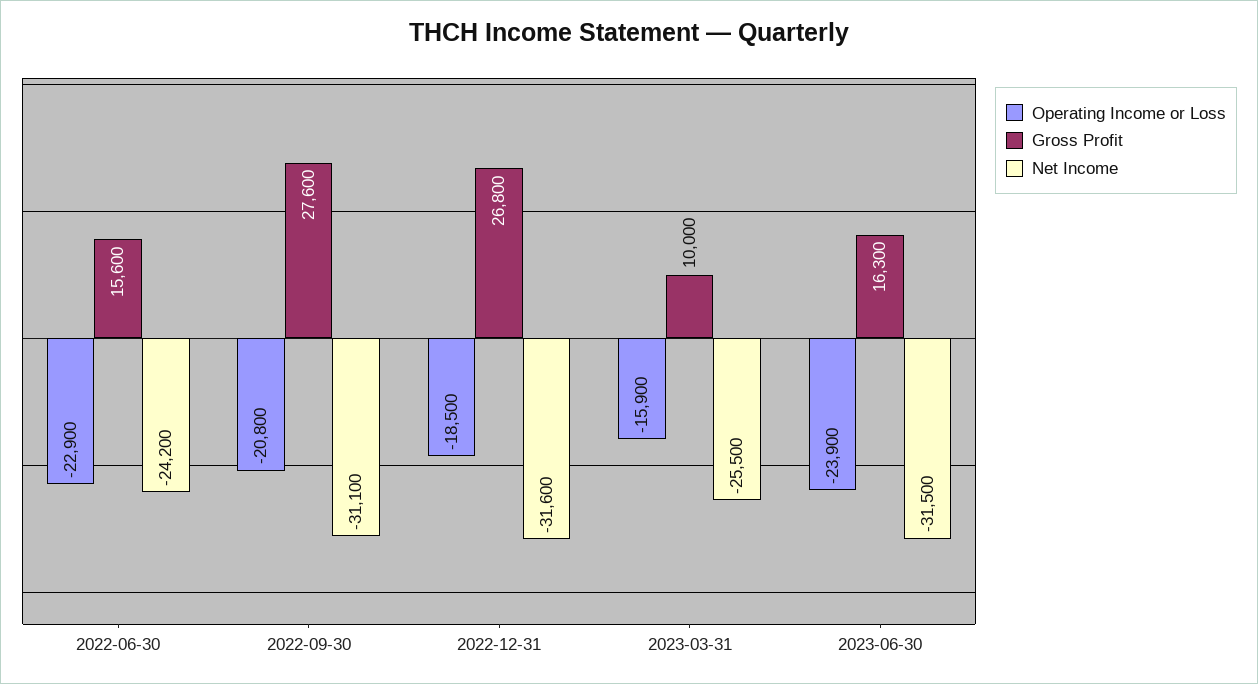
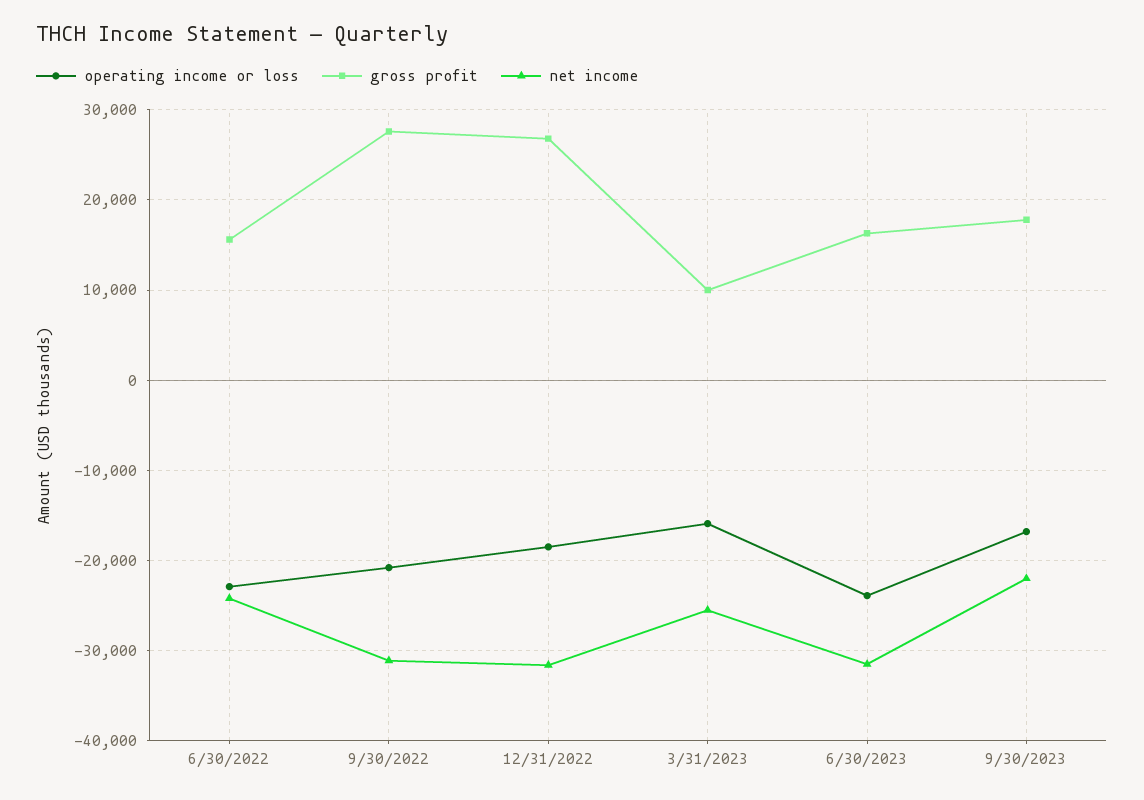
Operating Income or Loss, 9/30/2023: none -> -17000
Gross Profit, 9/30/2023: none -> 18000
Net Income, 9/30/2023: none -> -22000

